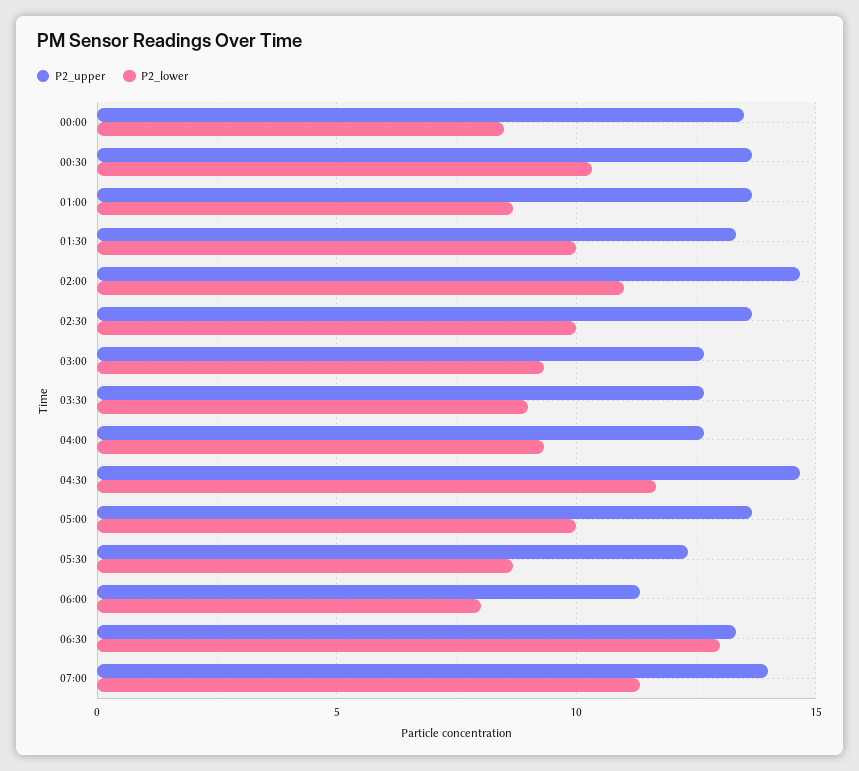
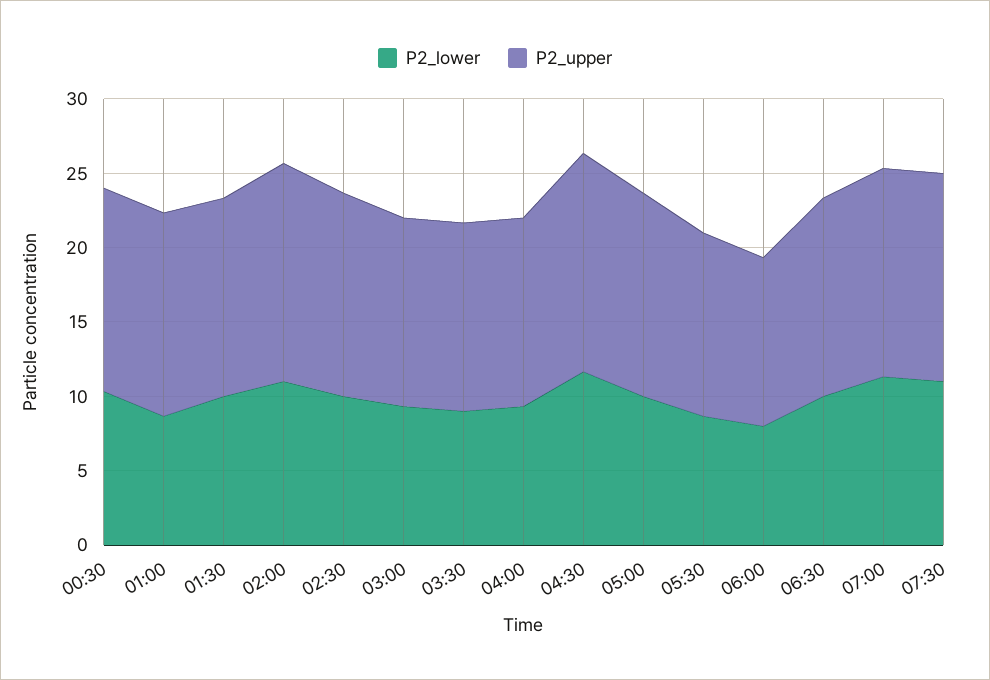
P2_upper, 00:00: 13.5 -> none
P2_lower, 00:00: 8.5 -> none
P2_lower, 06:30: 13 -> 10
P2_lower, 07:30: none -> 11
P2_upper, 07:30: none -> 14

